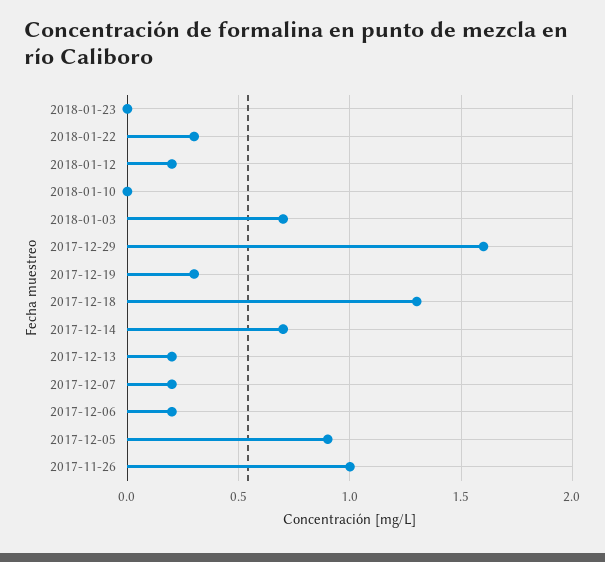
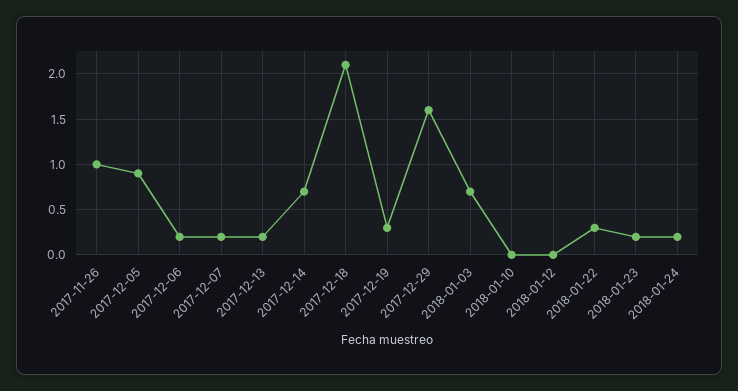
2018-01-23: 0 -> 0.2
2018-01-12: 0.2 -> 0
2017-12-18: 1.3 -> 2.1
2018-01-24: none -> 0.2

